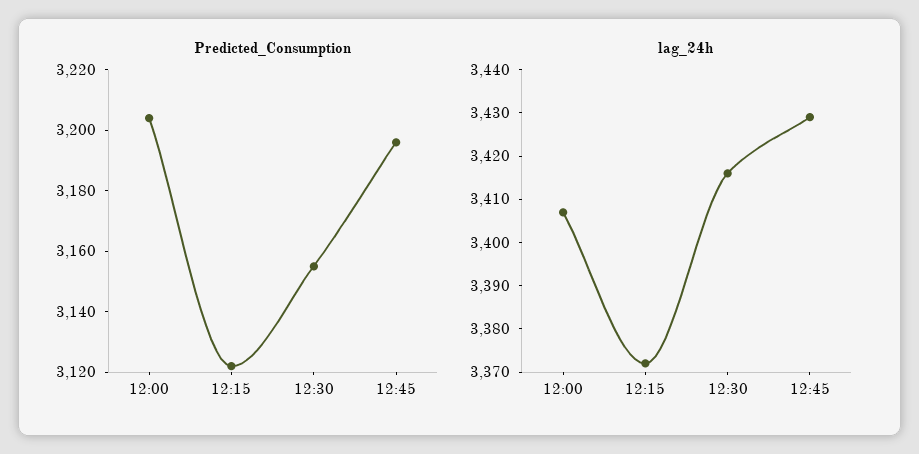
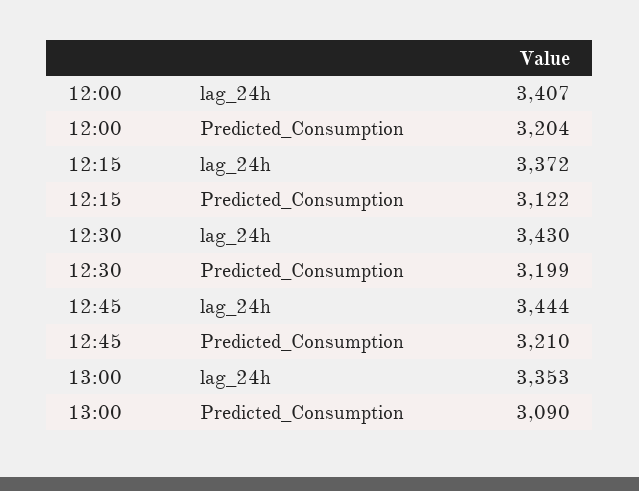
Predicted_Consumption, 12:30: 3155 -> 3199
Predicted_Consumption, 12:45: 3195 -> 3210
lag_24h, 12:30: 3415 -> 3430
lag_24h, 12:45: 3430 -> 3444
lag_24h, 13:00: none -> 3353
Predicted_Consumption, 13:00: none -> 3090

